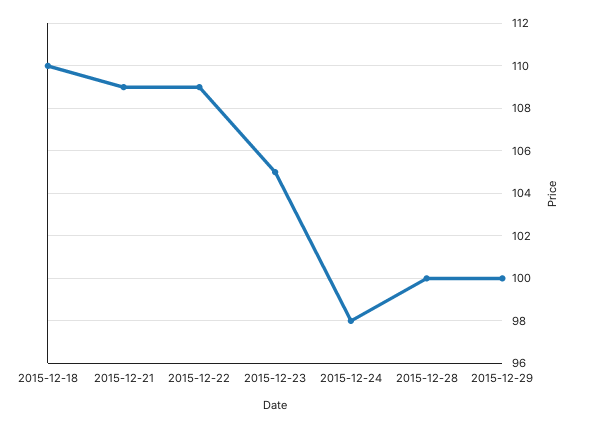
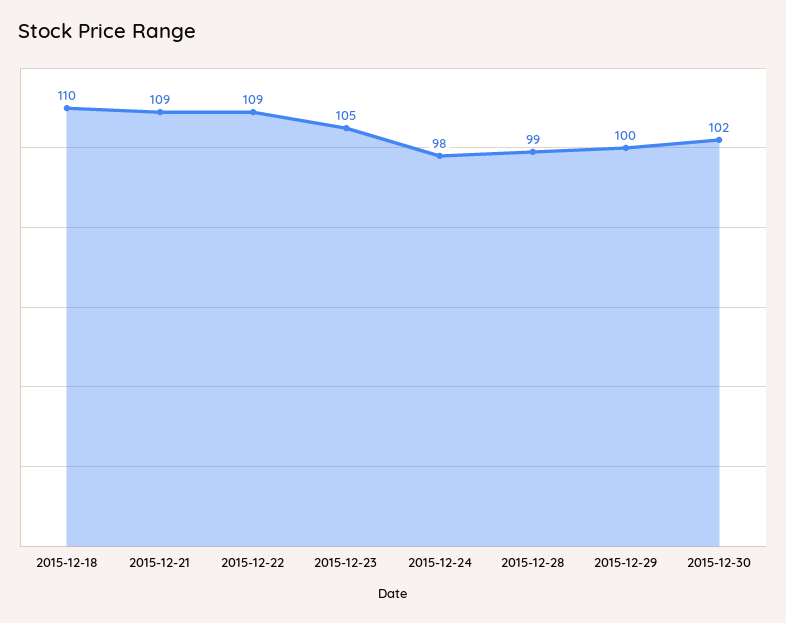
2015-12-28: 100 -> 99
2015-12-30: none -> 102

